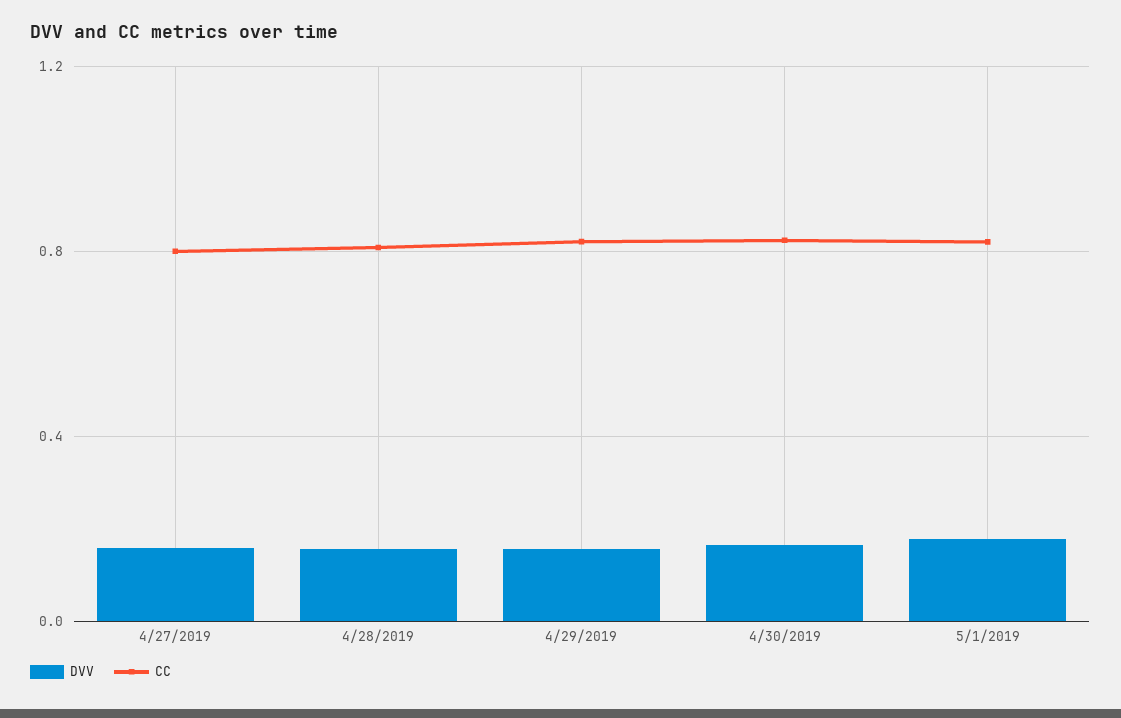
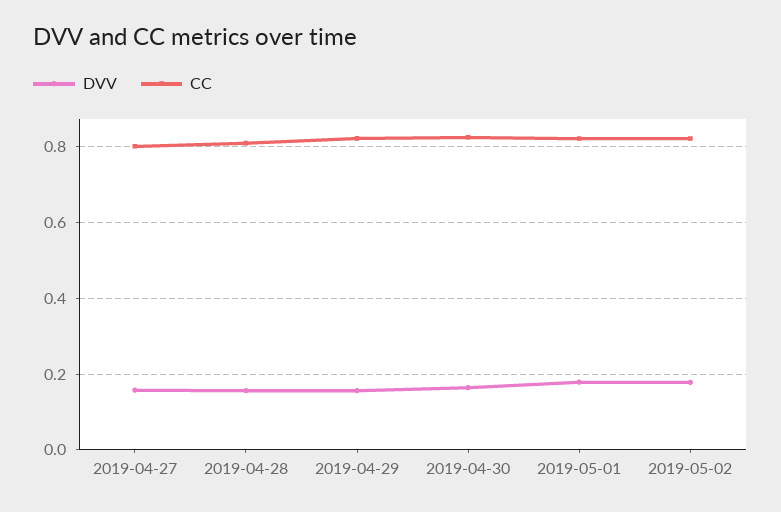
DVV, 2019-05-02: none -> 0.18
CC, 2019-05-02: none -> 0.82

